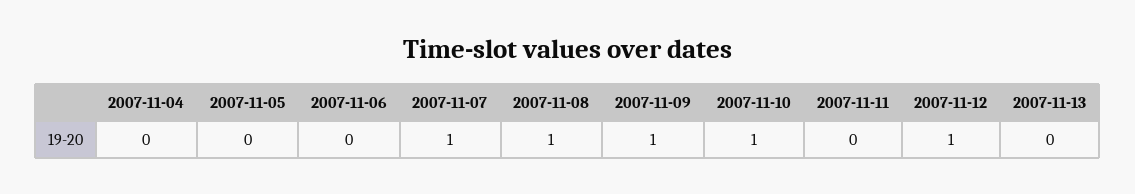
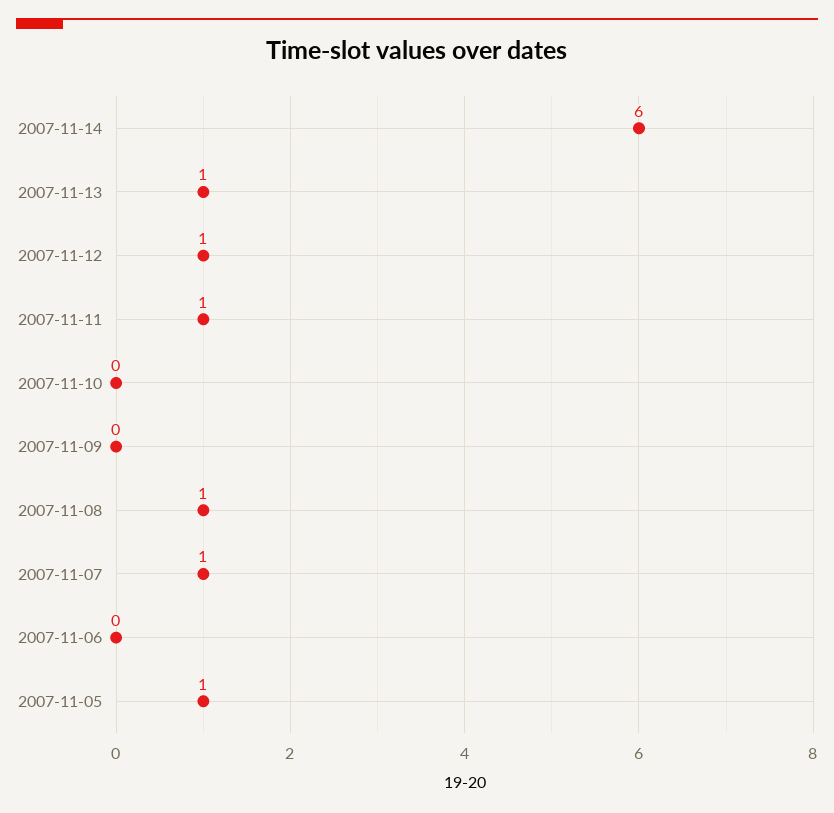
2007-11-04: 0 -> none
2007-11-05: 0 -> 1
2007-11-09: 1 -> 0
2007-11-10: 1 -> 0
2007-11-11: 0 -> 1
2007-11-13: 0 -> 1
2007-11-14: none -> 6

